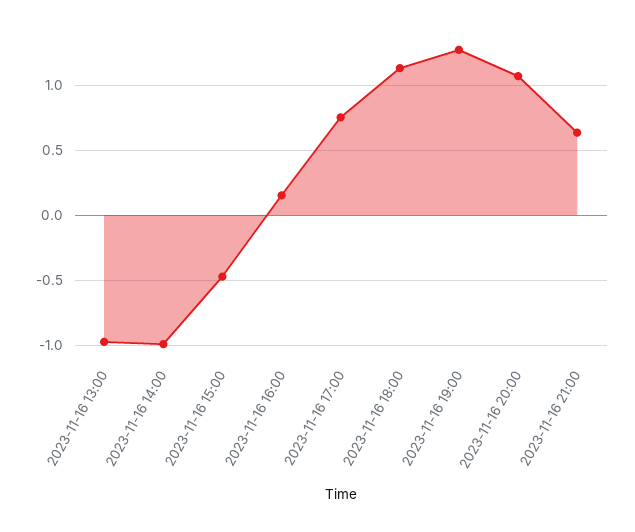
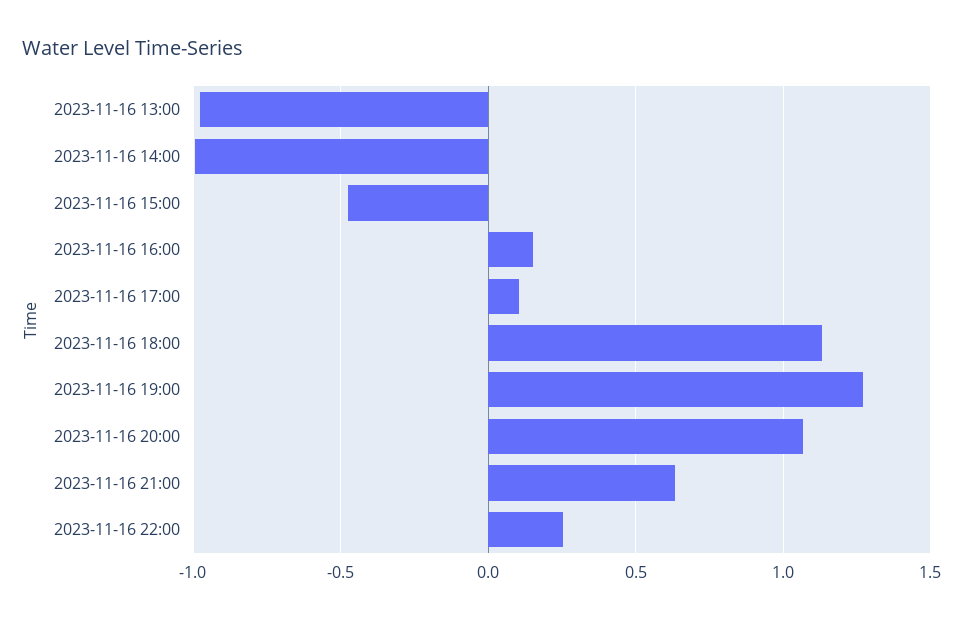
2023-11-16 17:00: 0.75 -> 0.1
2023-11-16 22:00: none -> 0.25

